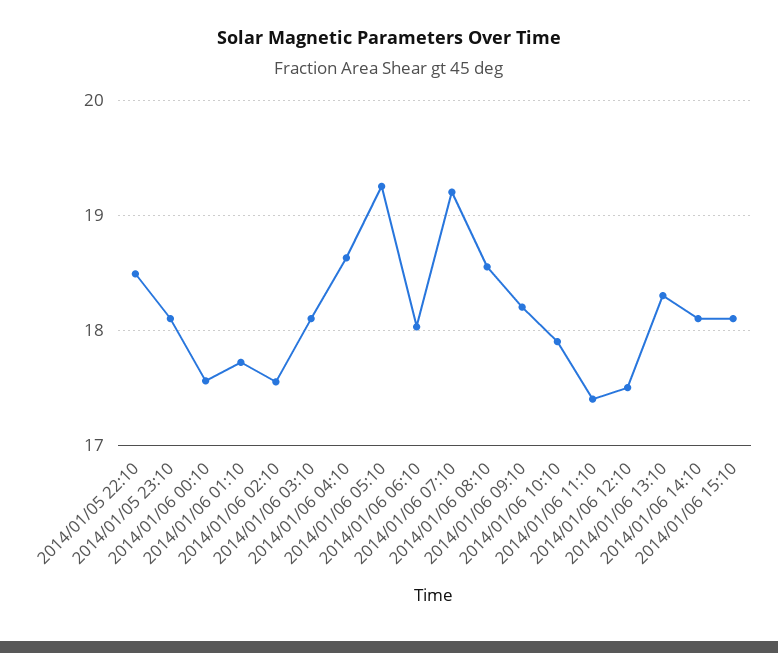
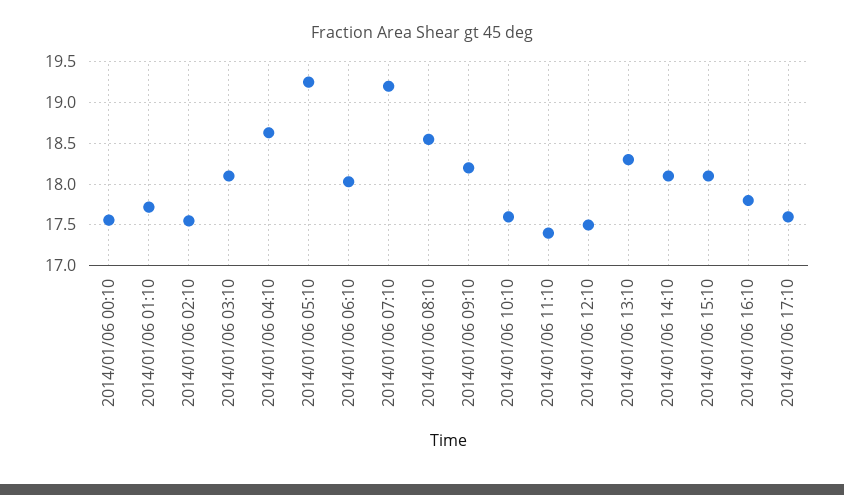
2014/01/05 22:10: 18.5 -> none
2014/01/05 23:10: 18.1 -> none
2014/01/06 10:10: 17.9 -> 17.6
2014/01/06 16:10: none -> 17.8
2014/01/06 17:10: none -> 17.6

